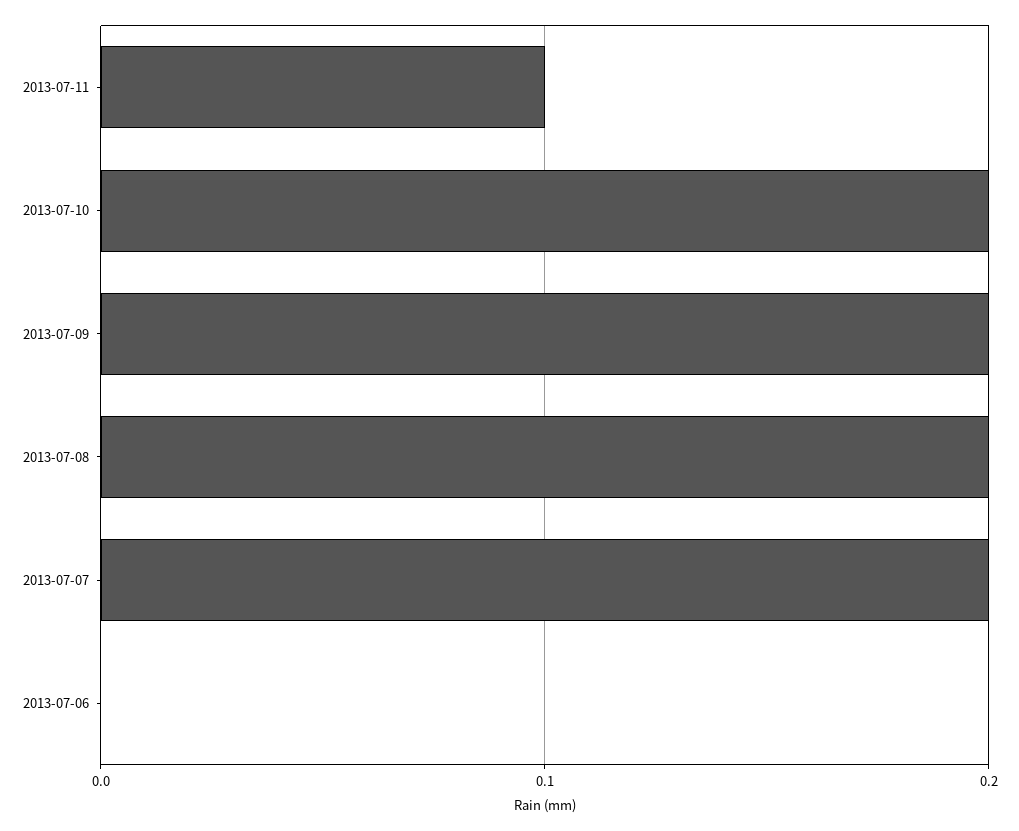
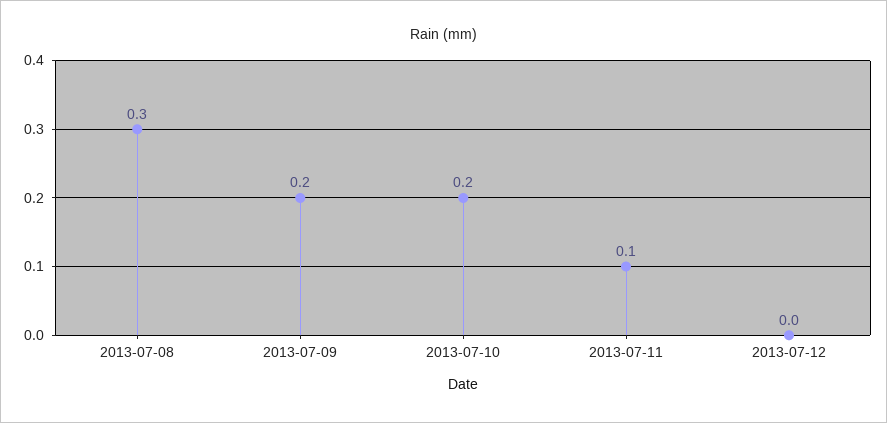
2013-07-08: 0.2 -> 0.3
2013-07-07: 0.2 -> none
2013-07-06: 0 -> none
2013-07-12: none -> 0

